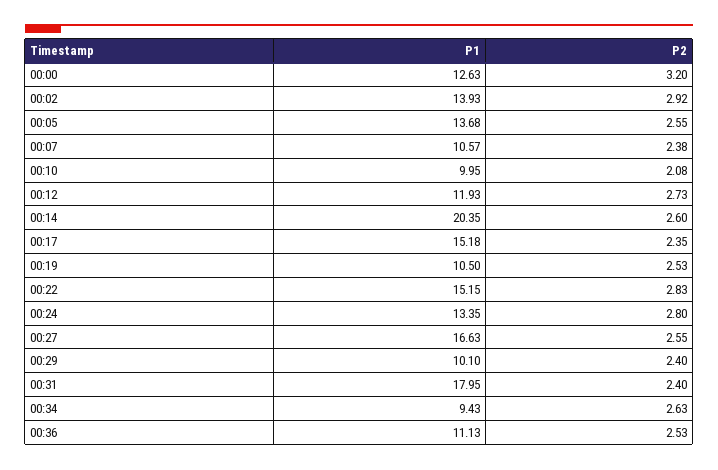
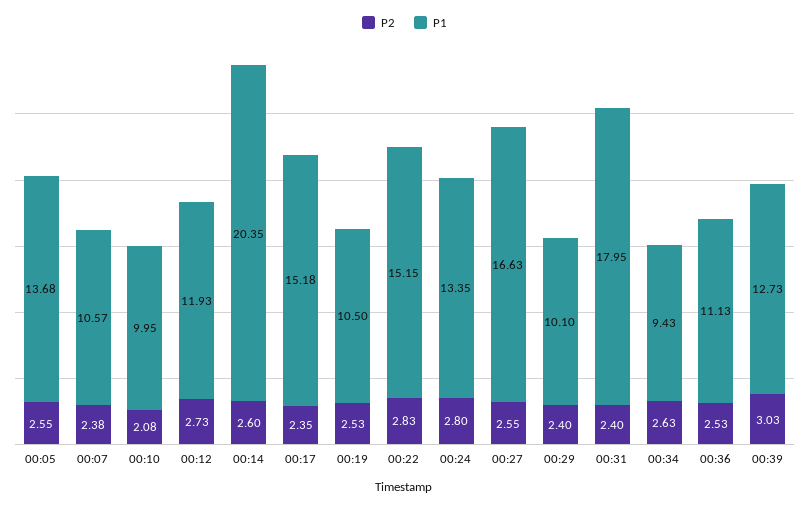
P1, 00:00: 12.63 -> none
P2, 00:00: 3.2 -> none
P1, 00:02: 13.93 -> none
P2, 00:02: 2.92 -> none
P2, 00:39: none -> 3.03
P1, 00:39: none -> 12.73

